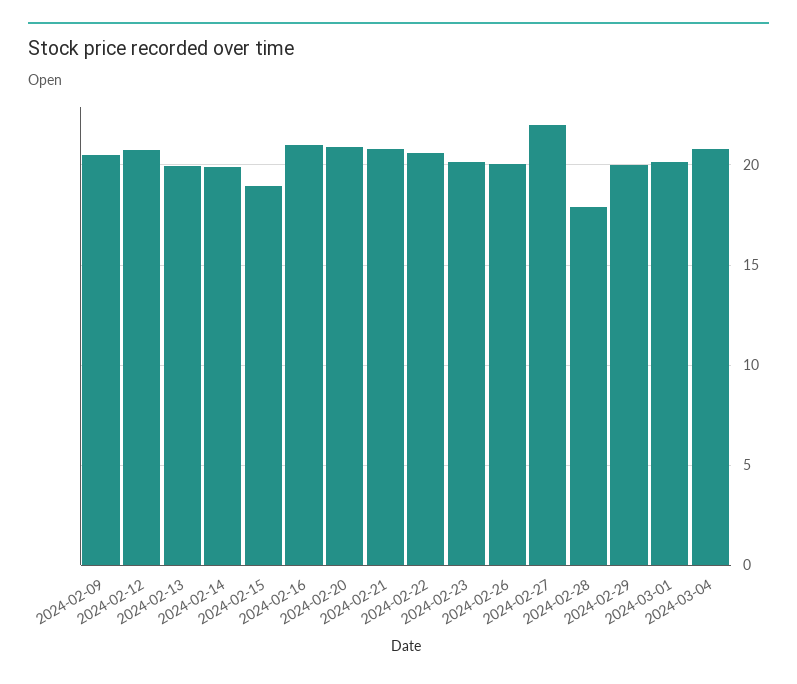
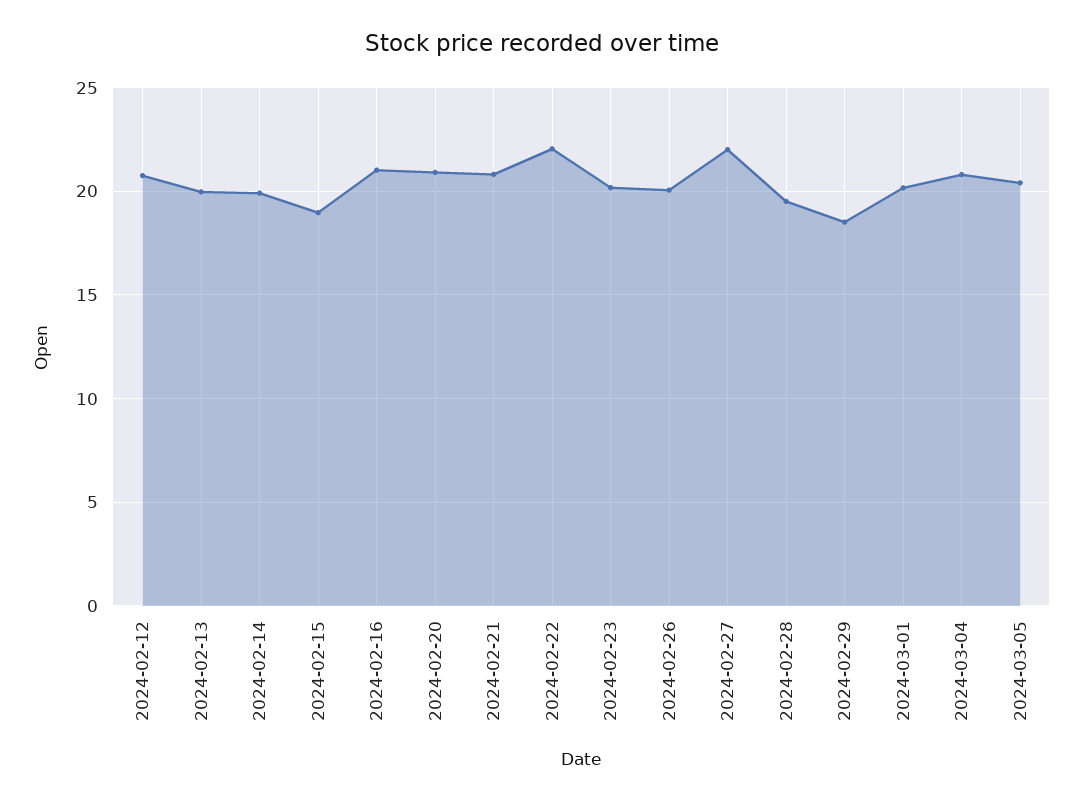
2024-02-09: 20.5 -> none
2024-02-22: 20.5 -> 22
2024-02-28: 18 -> 19.5
2024-02-29: 20 -> 18.5
2024-03-05: none -> 20.5

